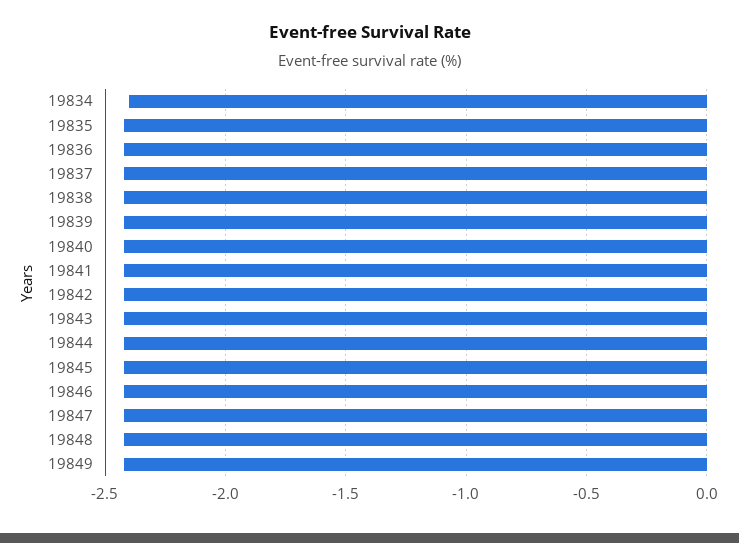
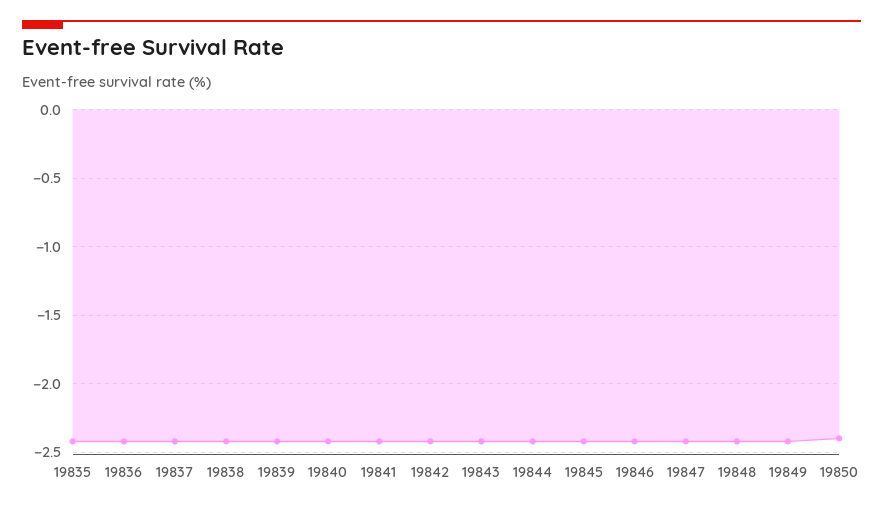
19834: -2.4 -> none
19850: none -> -2.4

